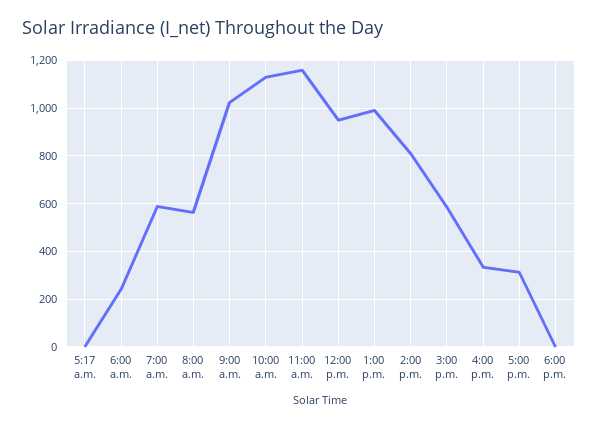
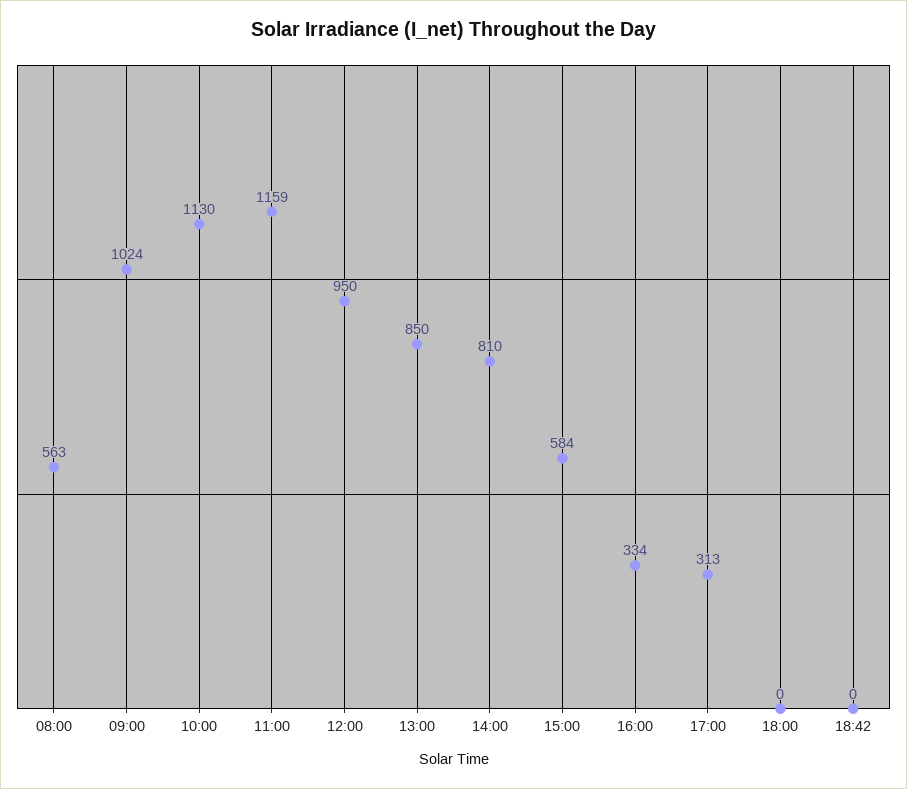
5:17 a.m.: 0 -> none
6:00 a.m.: 250 -> none
7:00 a.m.: 600 -> none
1:00 p.m.: 1000 -> 850
18:42: none -> 0

